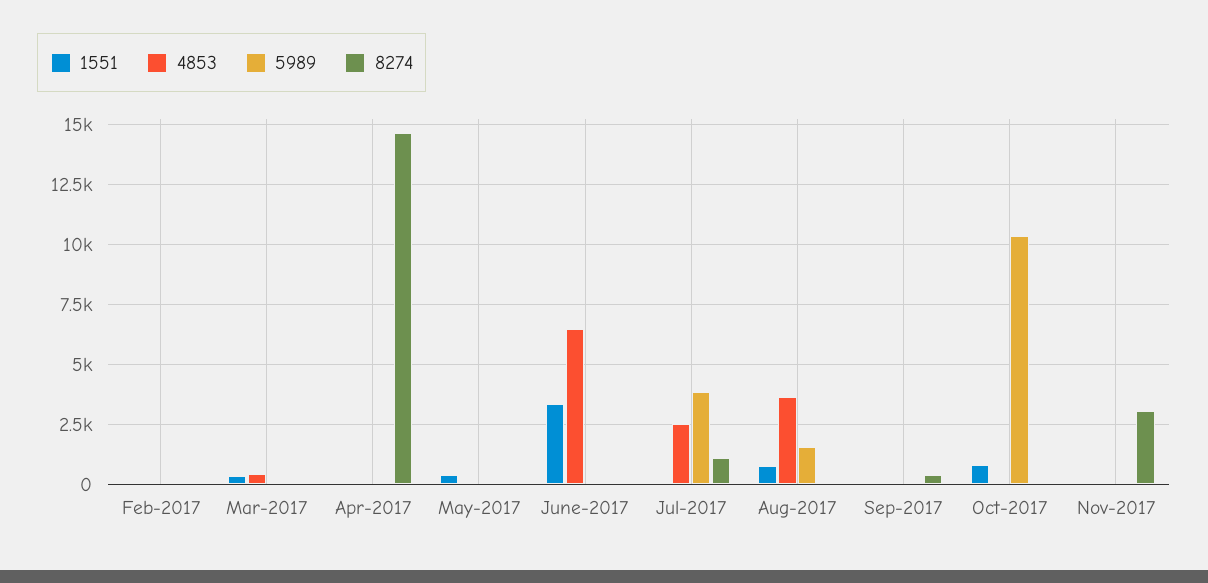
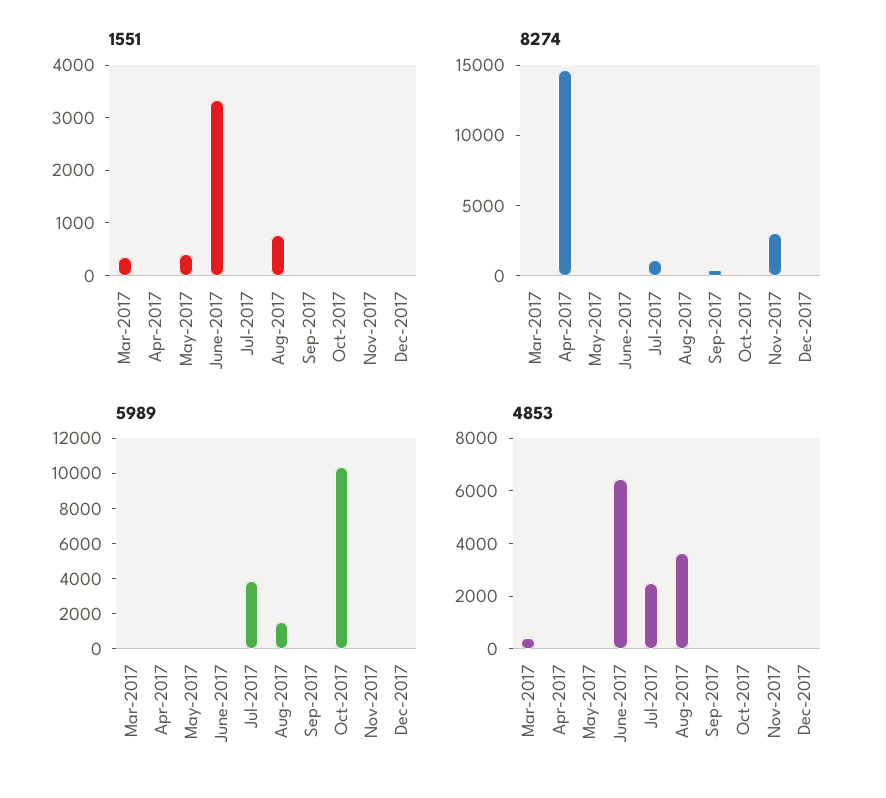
1551, Feb-2017: 0 -> none
4853, Feb-2017: 0 -> none
5989, Feb-2017: 0 -> none
8274, Feb-2017: 0 -> none
1551, Oct-2017: 750 -> 0
1551, Dec-2017: none -> 0
8274, Dec-2017: none -> 0
5989, Dec-2017: none -> 0
4853, Dec-2017: none -> 0

